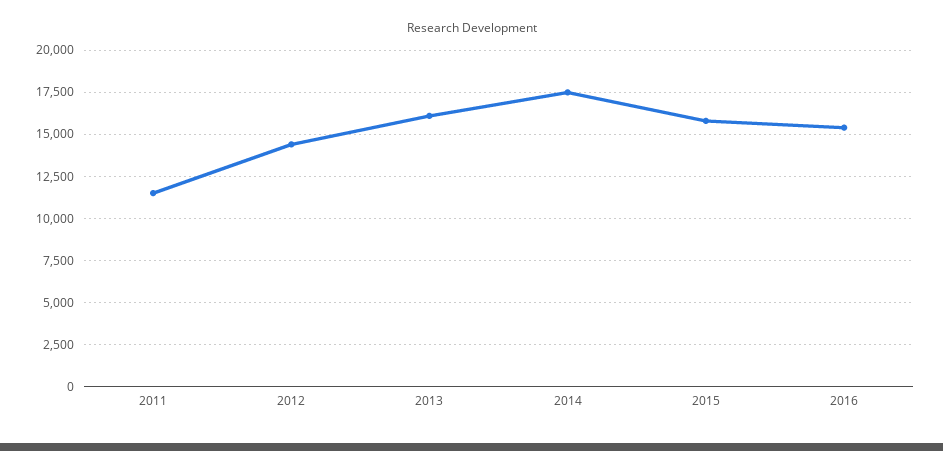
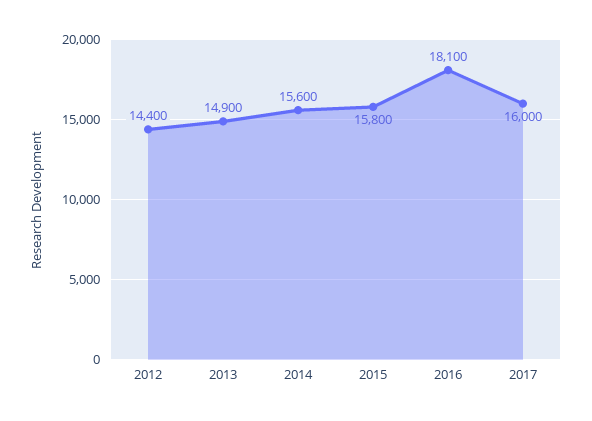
2011: 11500 -> none
2013: 16000 -> 14900
2014: 17500 -> 15600
2016: 15500 -> 18100
2017: none -> 16000

